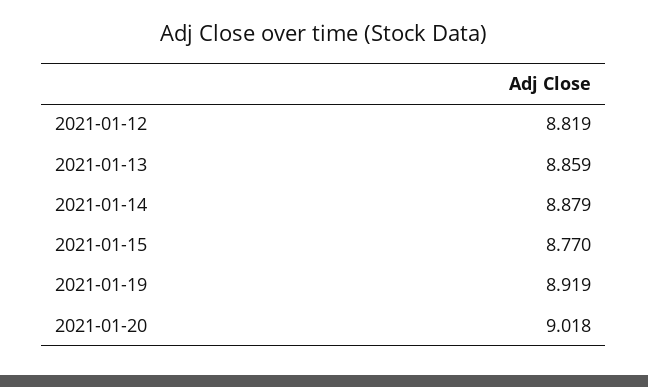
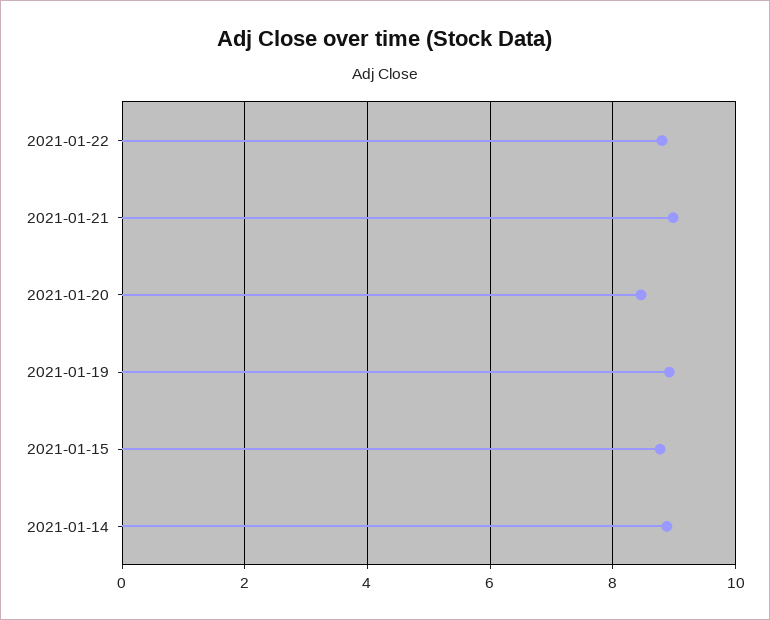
2021-01-12: 8.819 -> none
2021-01-13: 8.859 -> none
2021-01-20: 9.018 -> 8.4
2021-01-22: none -> 8.8
2021-01-21: none -> 9

